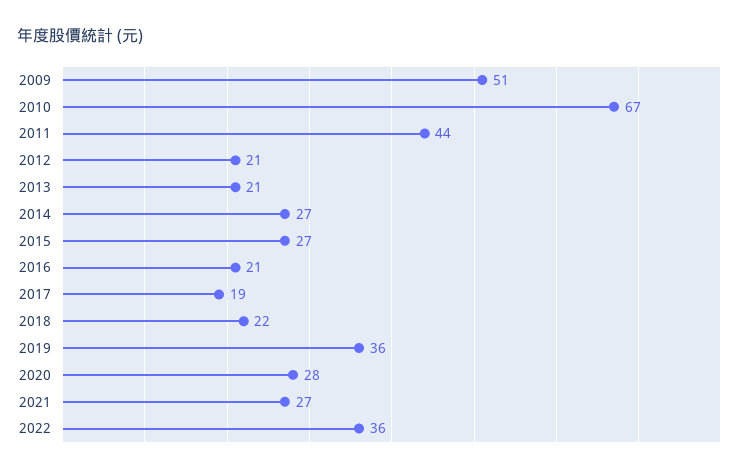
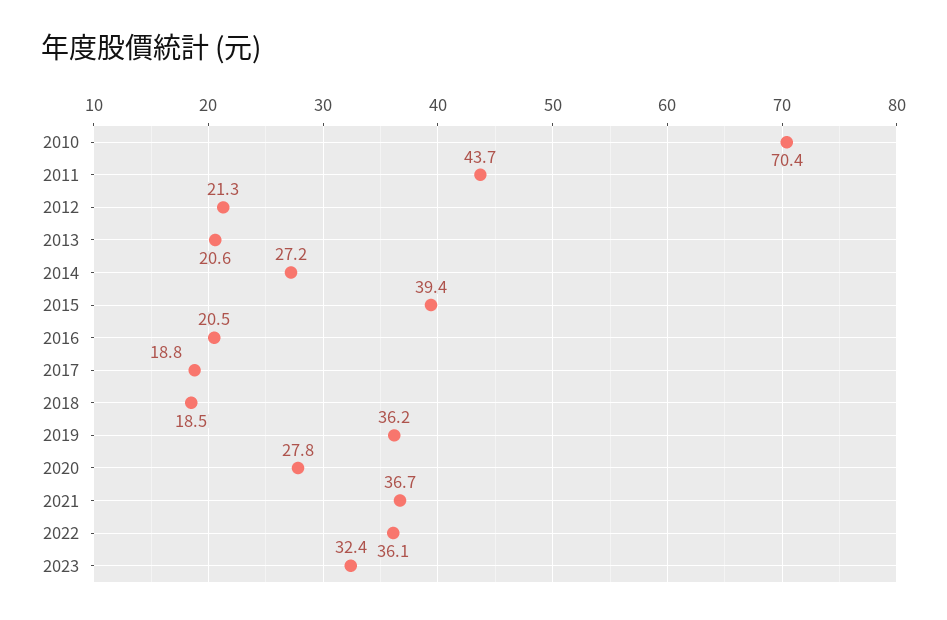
2009: 51 -> none
2010: 67 -> 70.4
2015: 27 -> 39.4
2018: 22 -> 18.5
2021: 27 -> 36.7
2023: none -> 32.4

